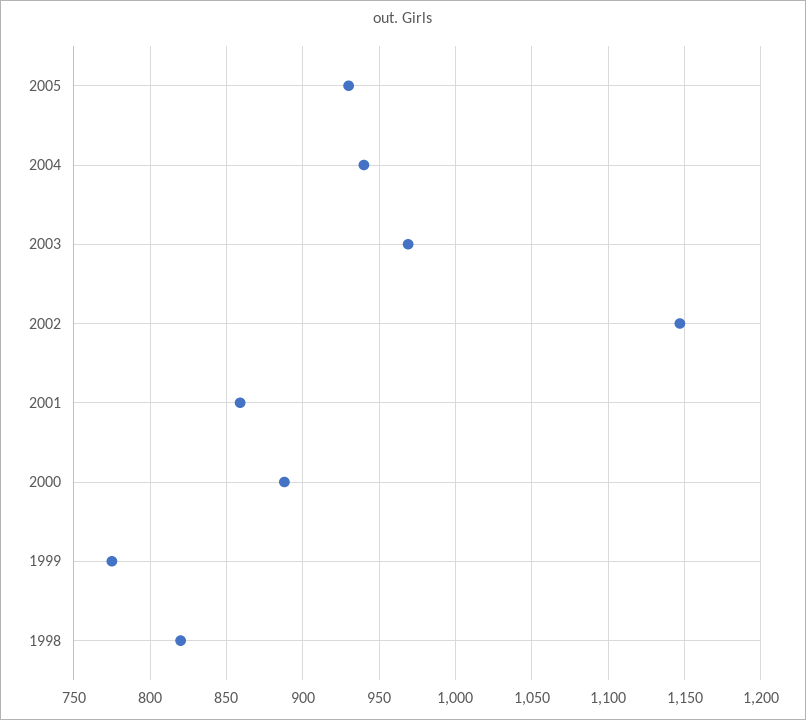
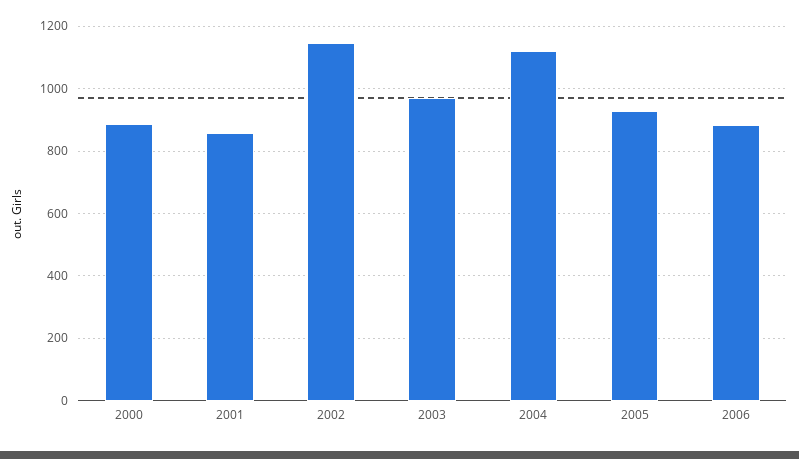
2004: 940 -> 1120
1999: 775 -> none
1998: 820 -> none
2006: none -> 880

